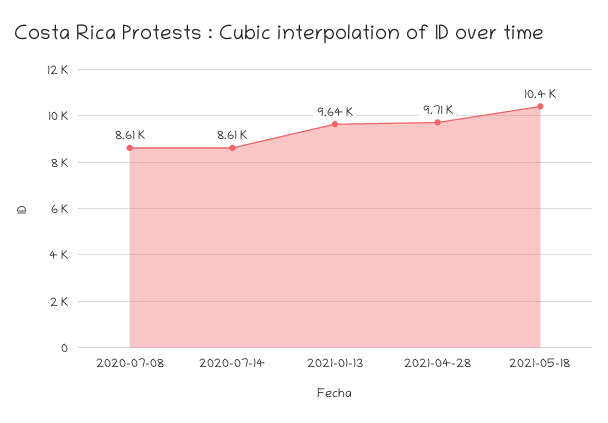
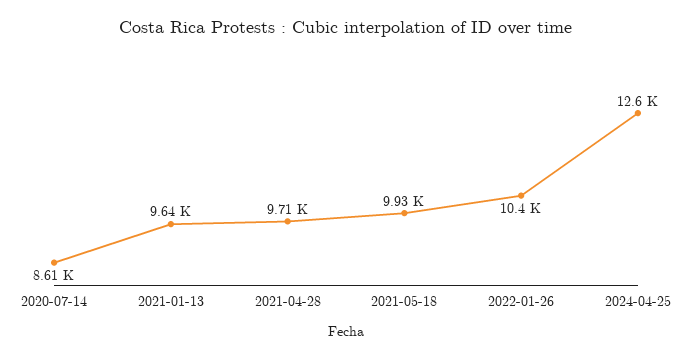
2020-07-08: 8610 -> none
2021-05-18: 10400 -> 9930
2022-01-26: none -> 10400
2024-04-25: none -> 12600

